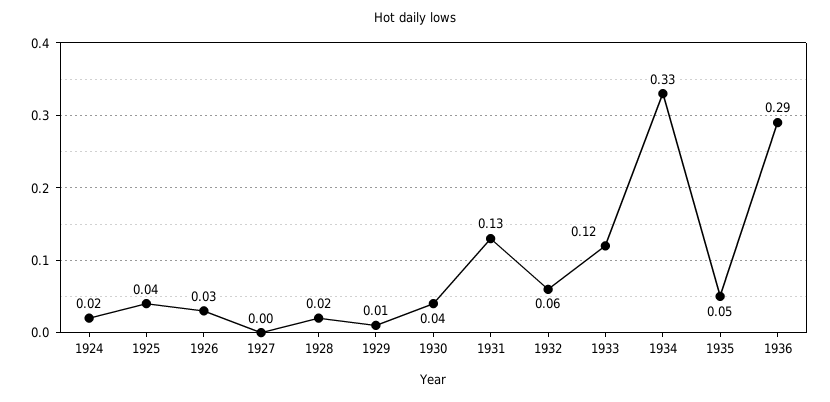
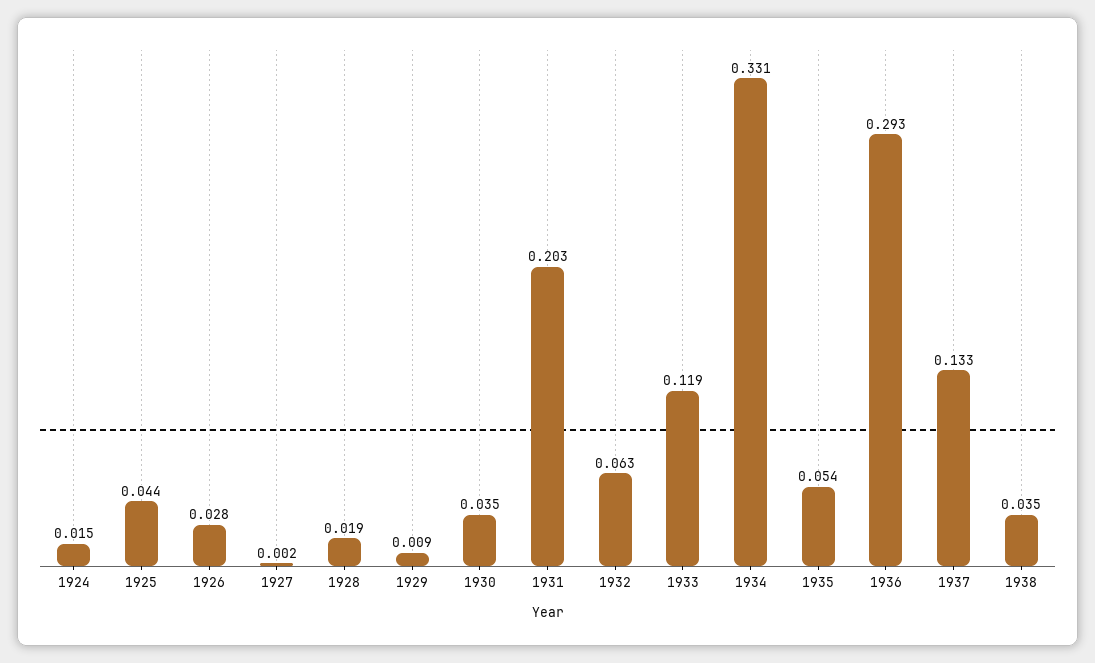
1931: 0.13 -> 0.203
1937: none -> 0.133
1938: none -> 0.035

